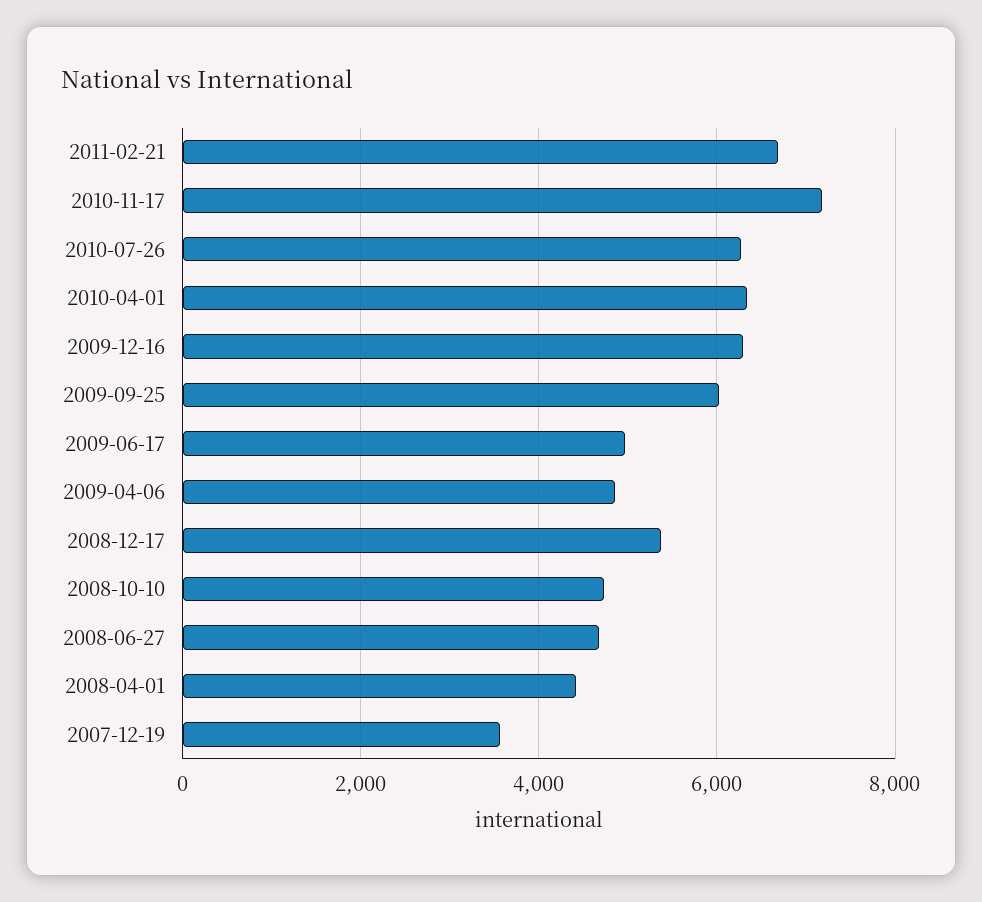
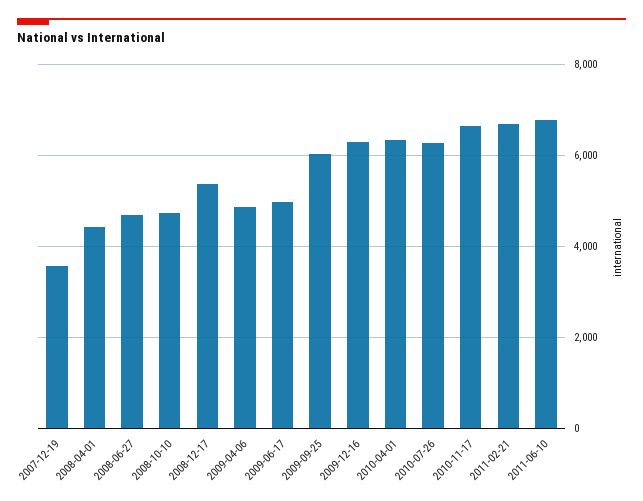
2010-11-17: 7200 -> 6600
2011-06-10: none -> 6800

